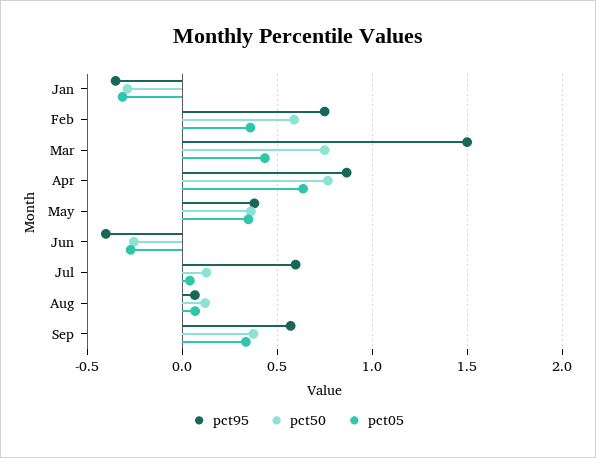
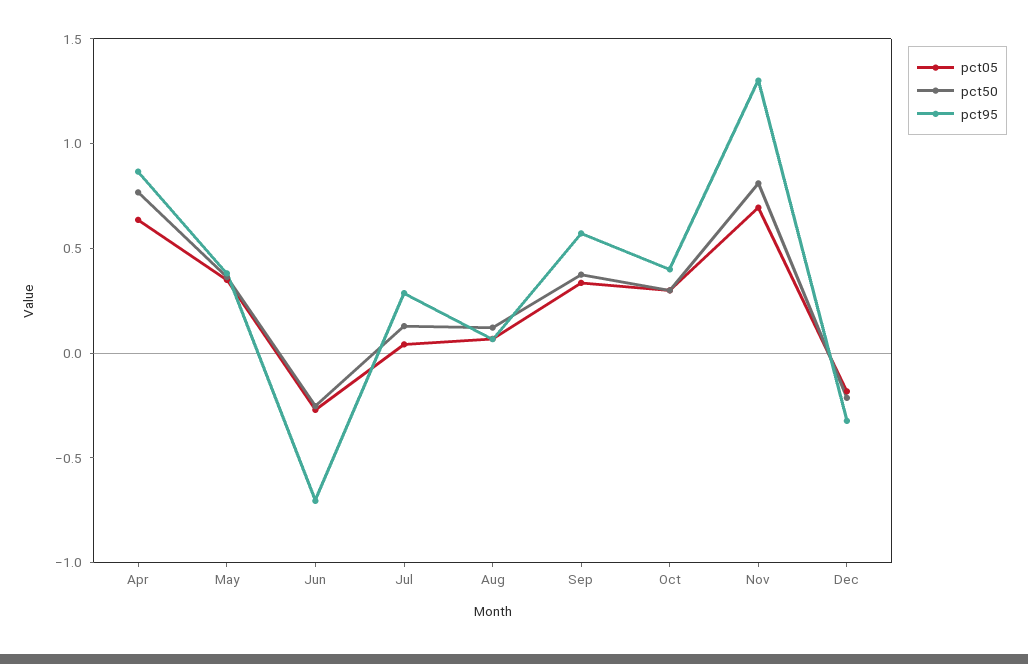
pct95, Jan: -0.35 -> none
pct50, Jan: -0.3 -> none
pct05, Jan: -0.3 -> none
pct95, Feb: 0.75 -> none
pct50, Feb: 0.6 -> none
pct05, Feb: 0.35 -> none
pct95, Mar: 1.5 -> none
pct50, Mar: 0.75 -> none
pct05, Mar: 0.45 -> none
pct95, Jun: -0.4 -> -0.7
pct95, Jul: 0.6 -> 0.3
pct05, Oct: none -> 0.3
pct50, Oct: none -> 0.3
pct95, Oct: none -> 0.4
pct05, Nov: none -> 0.7
pct50, Nov: none -> 0.8
pct95, Nov: none -> 1.3
pct05, Dec: none -> -0.2
pct50, Dec: none -> -0.2
pct95, Dec: none -> -0.3

